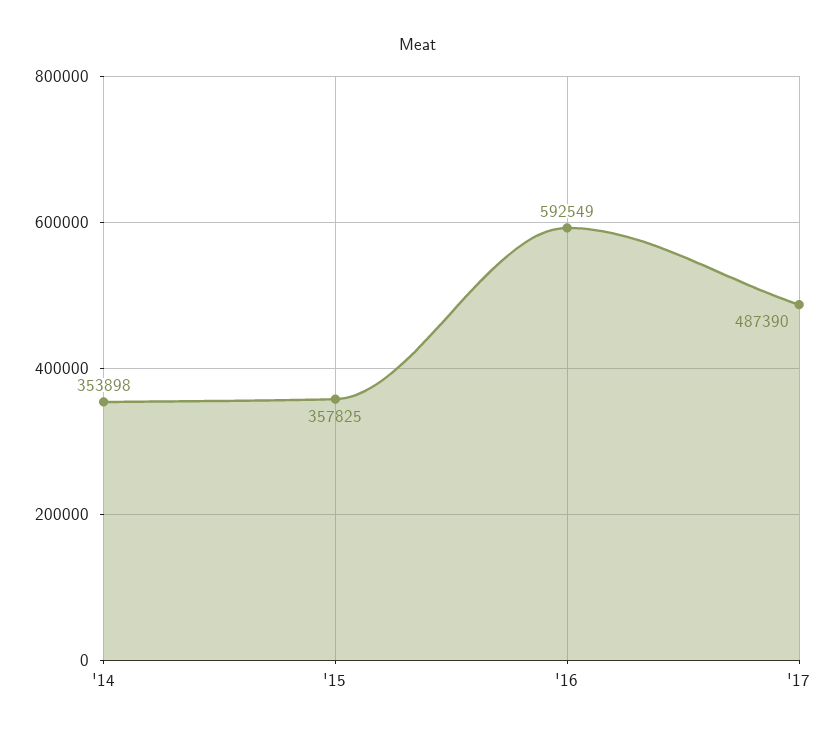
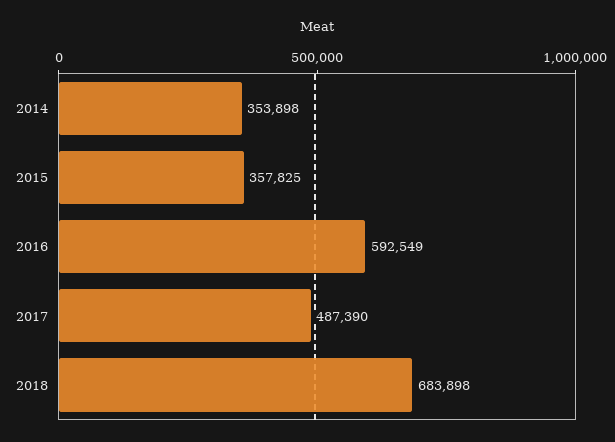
2018: none -> 683898

